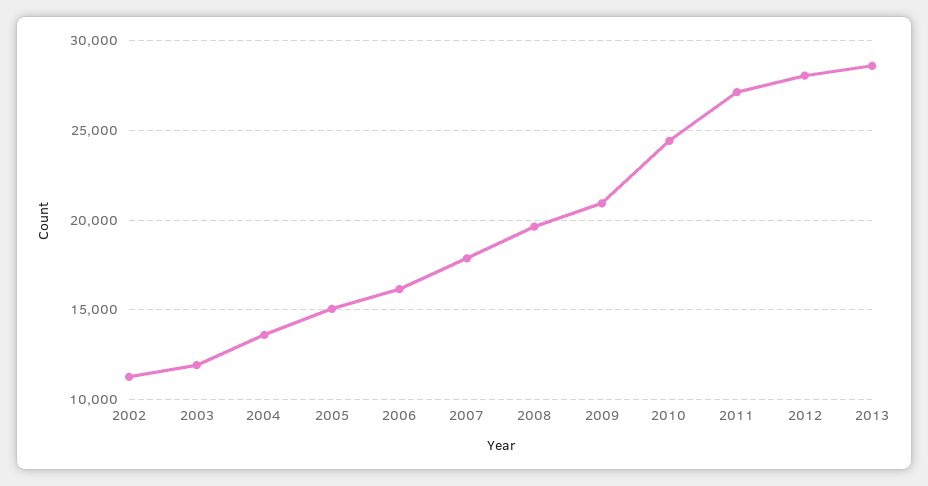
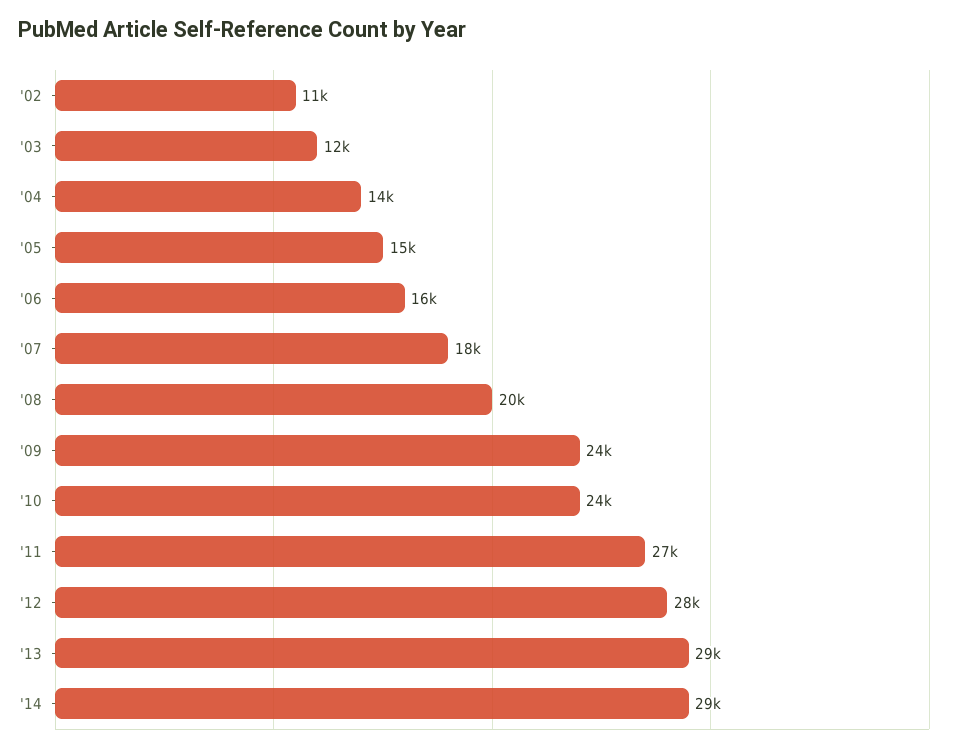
2009: 21000 -> 24000
'14: none -> 29000

